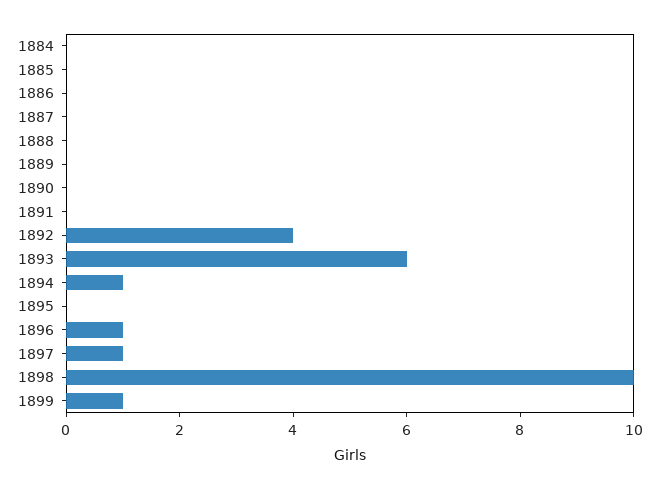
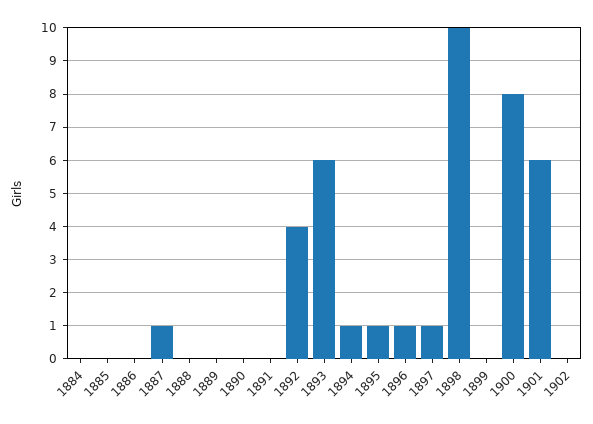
1887: 0 -> 1
1895: 0 -> 1
1899: 1 -> 0
1900: none -> 8
1901: none -> 6
1902: none -> 0

